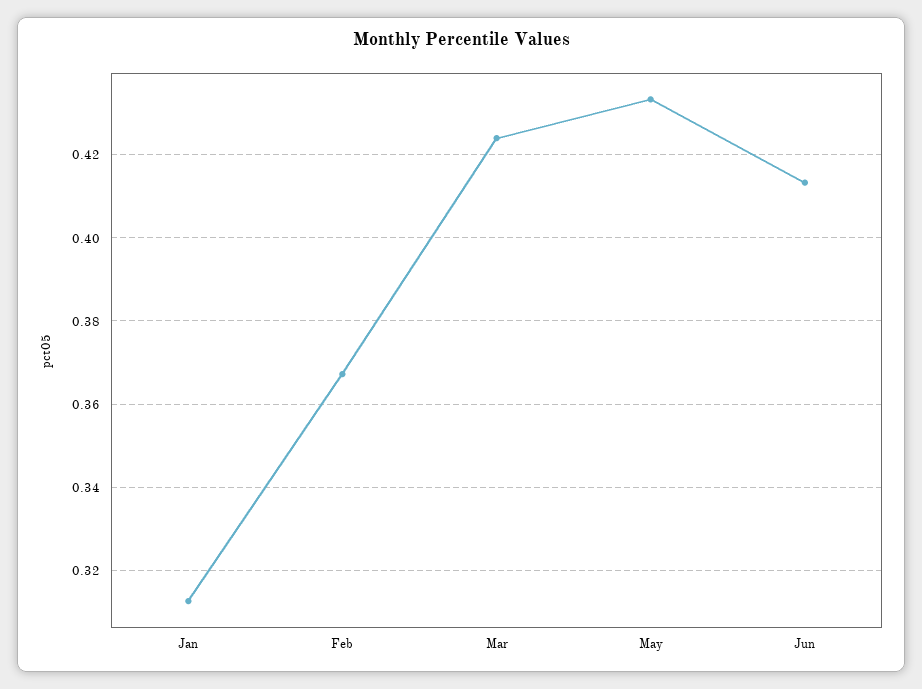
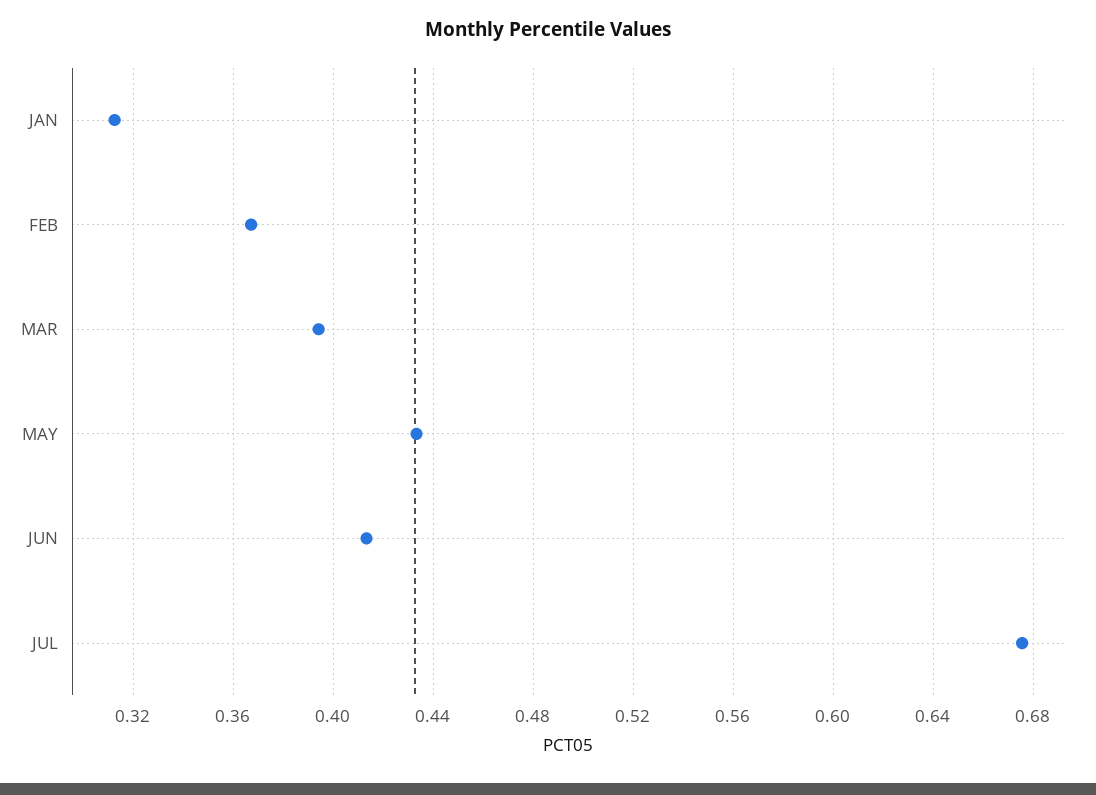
Mar: 0.424 -> 0.395
JUL: none -> 0.675

